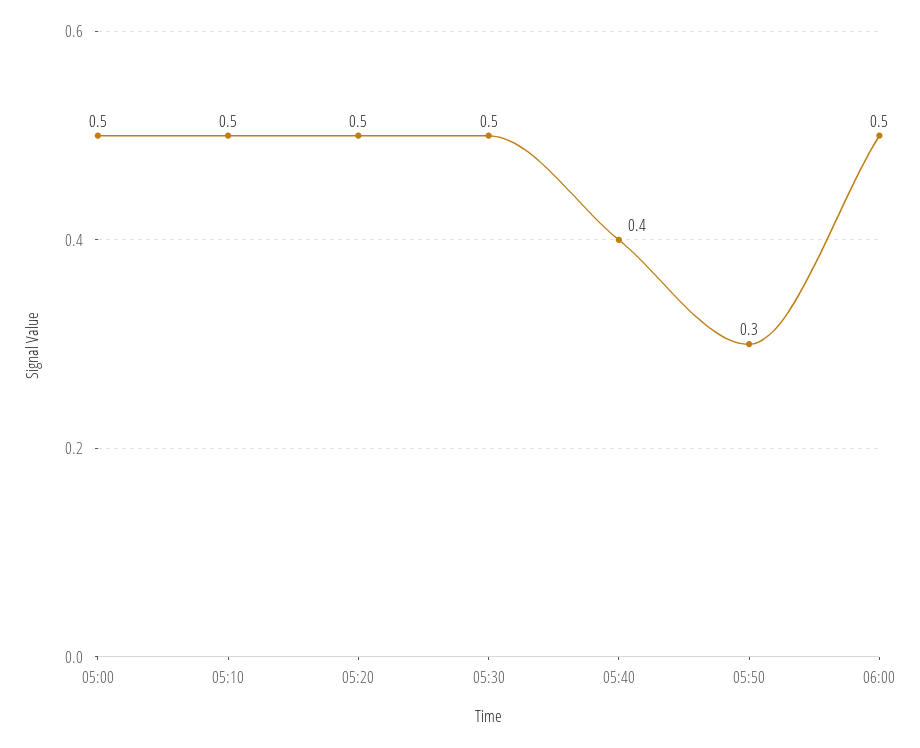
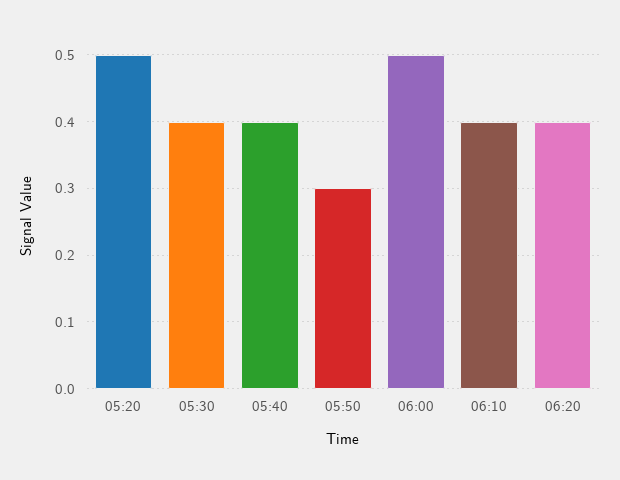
05:00: 0.5 -> none
05:10: 0.5 -> none
05:30: 0.5 -> 0.4
06:10: none -> 0.4
06:20: none -> 0.4

